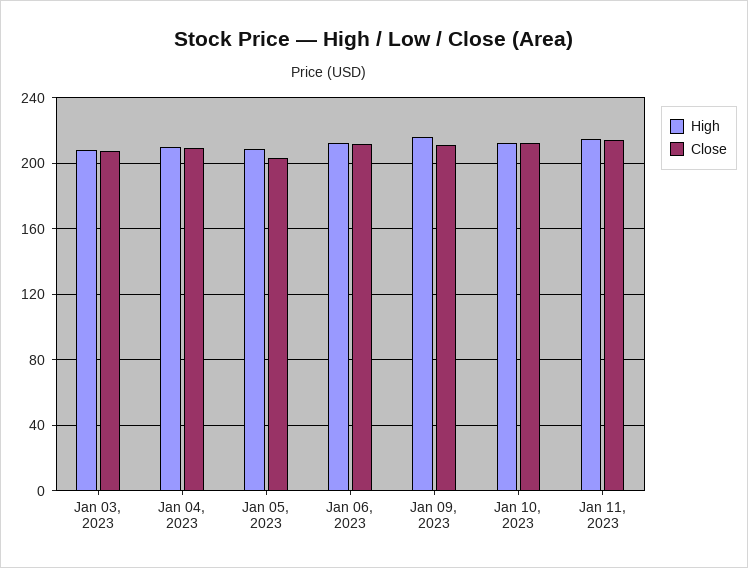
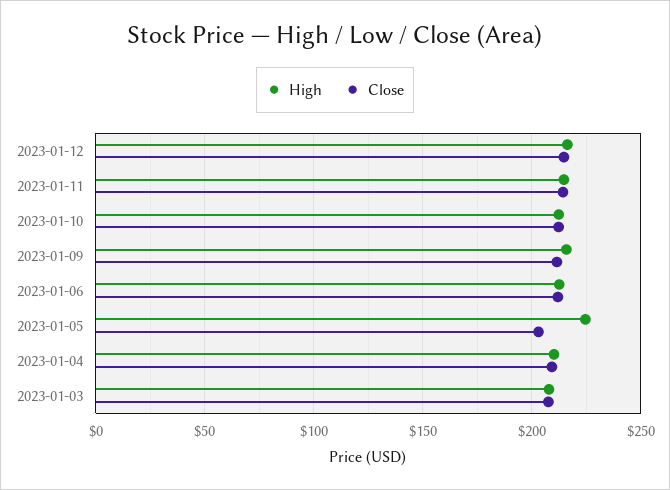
High, Jan 05, 2023: 210 -> 225
High, 2023-01-12: none -> 215
Close, 2023-01-12: none -> 215

